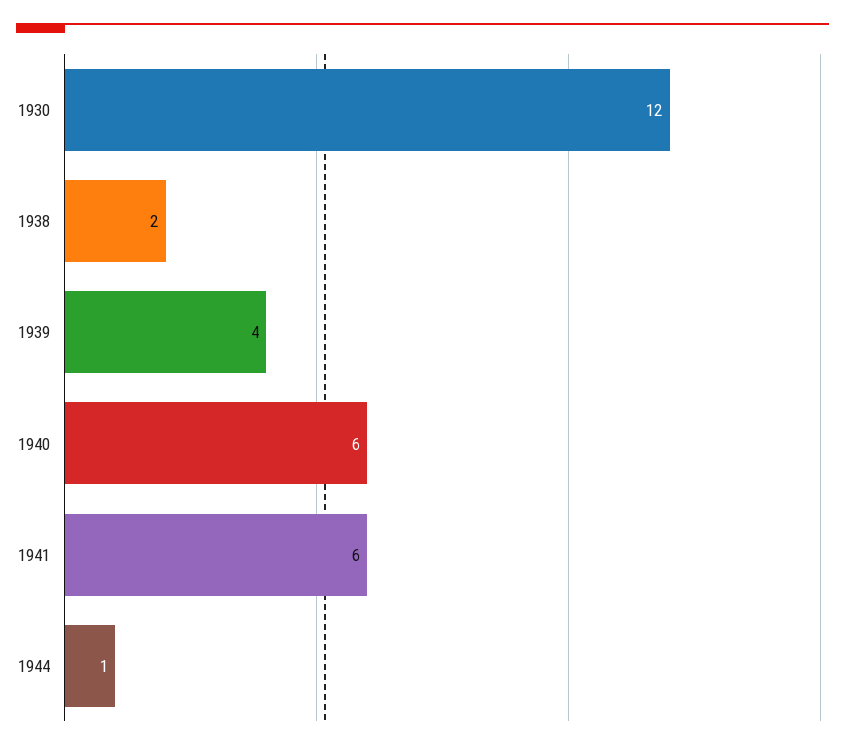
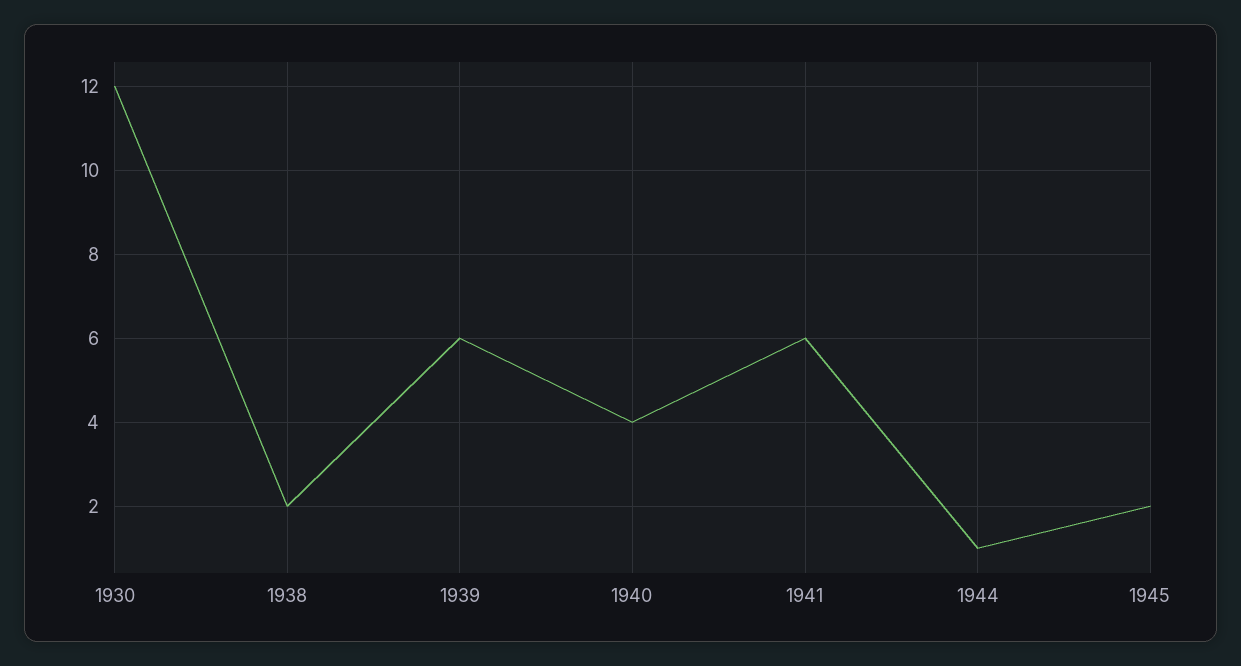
1939: 4 -> 6
1940: 6 -> 4
1945: none -> 2

